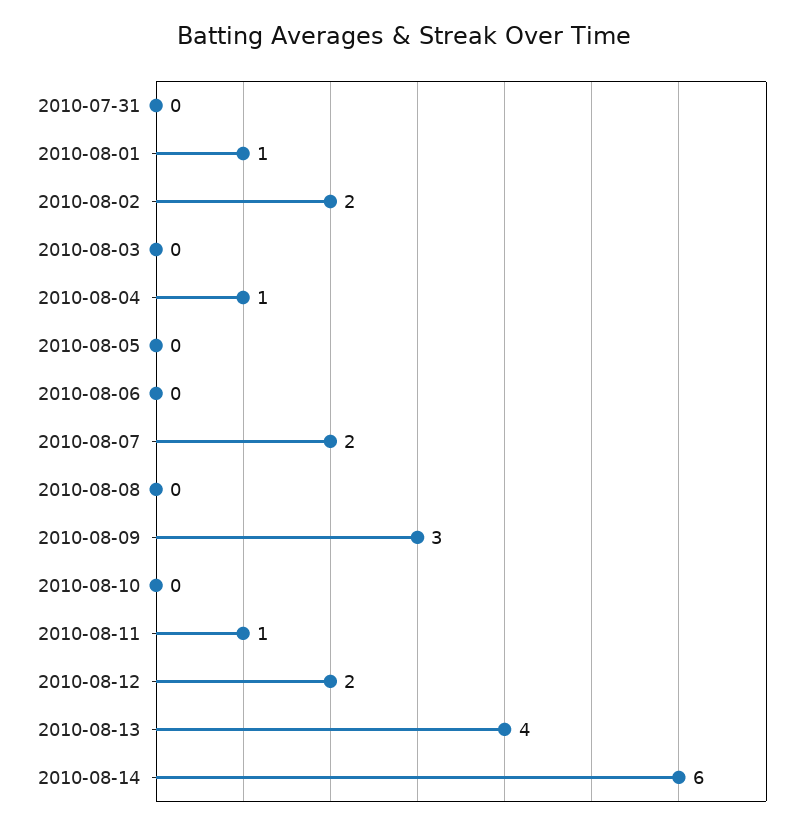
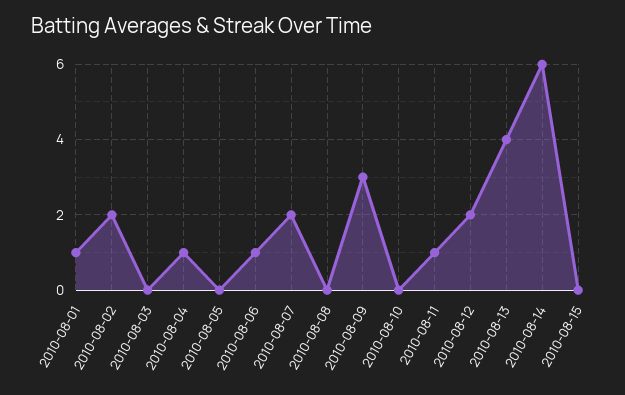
2010-07-31: 0 -> none
2010-08-06: 0 -> 1
2010-08-15: none -> 0

